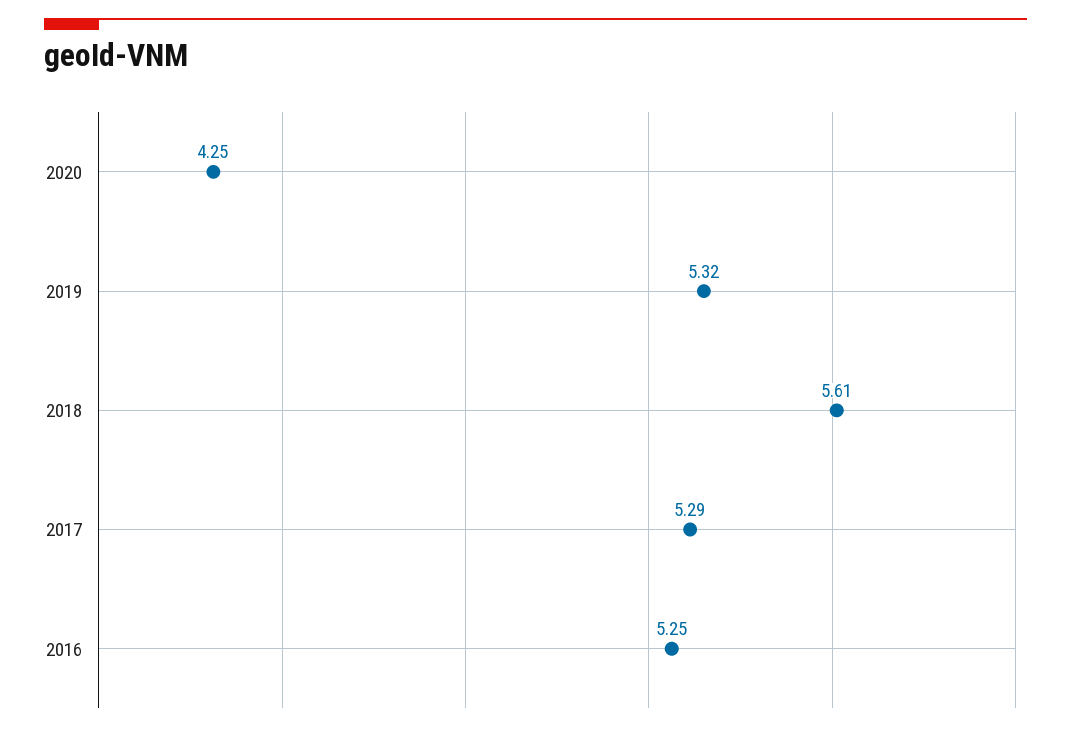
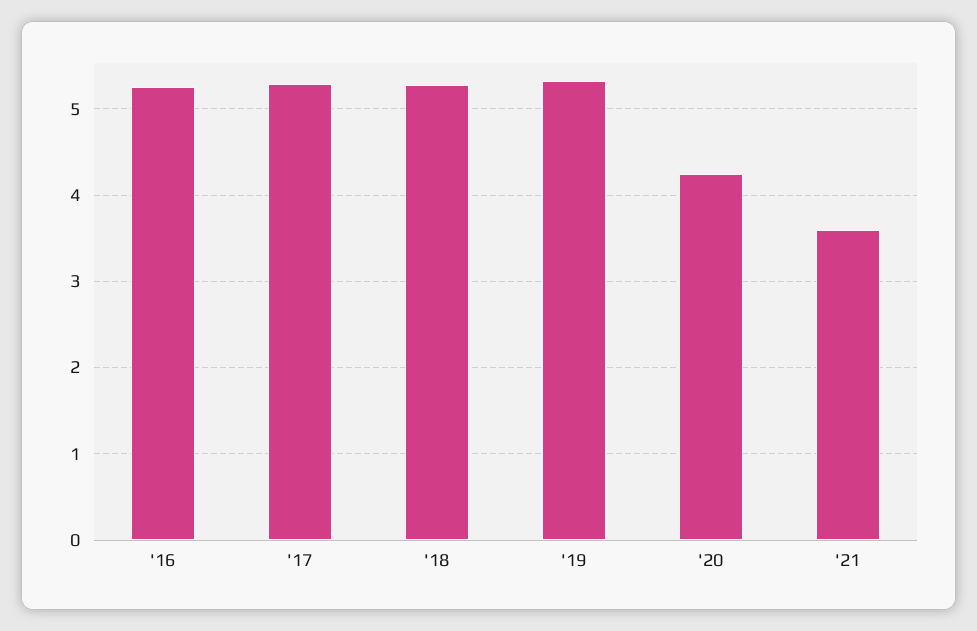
2018: 5.61 -> 5.3
'21: none -> 3.6

